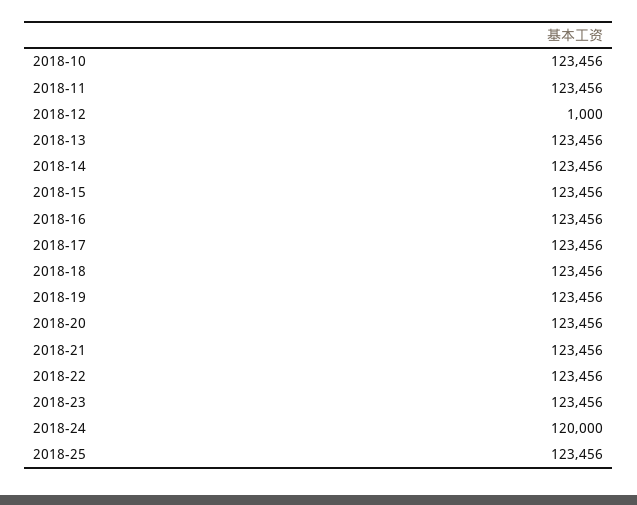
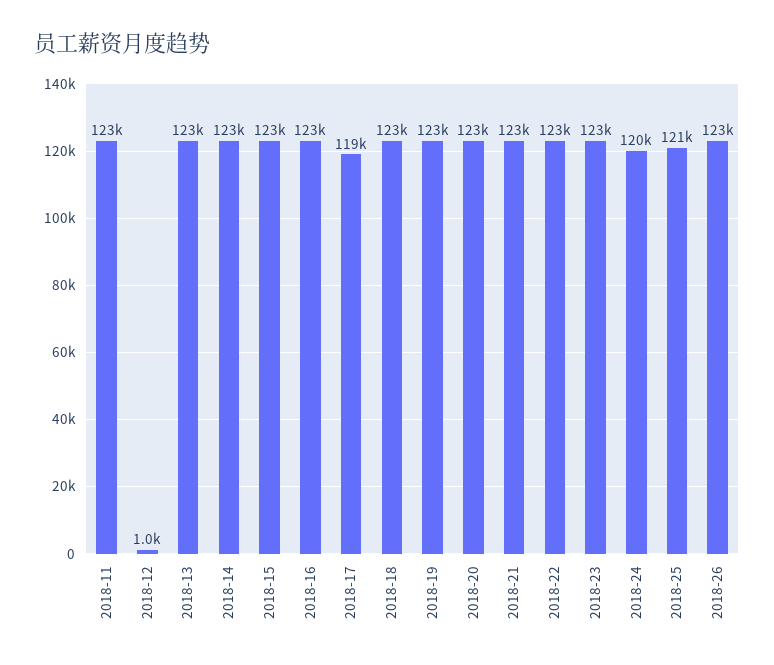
2018-10: 123456 -> none
2018-17: 123456 -> 119000
2018-25: 123456 -> 121000
2018-26: none -> 123000

